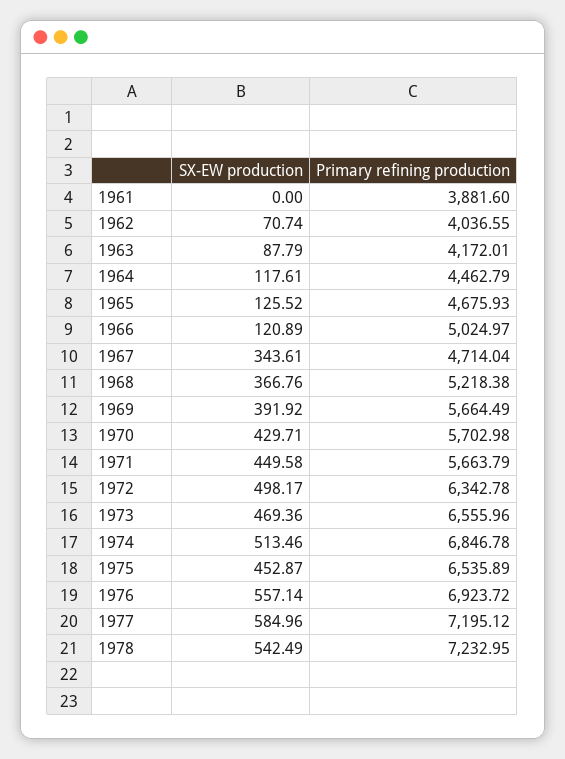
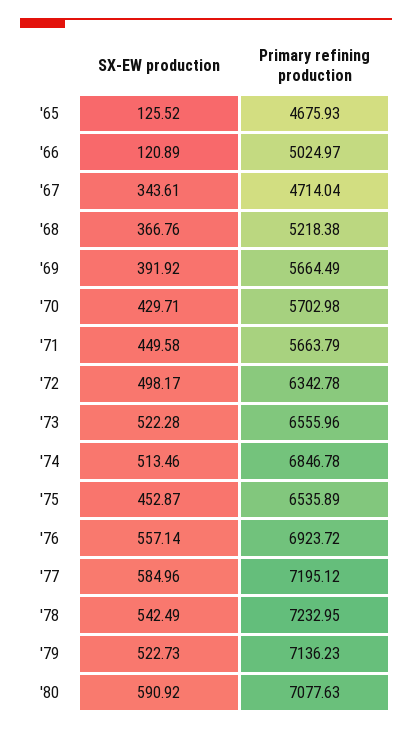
SX-EW production, 1961: 0 -> none
Primary refining production, 1961: 3881.6 -> none
SX-EW production, 1962: 70.74 -> none
Primary refining production, 1962: 4036.55 -> none
SX-EW production, 1963: 87.79 -> none
Primary refining production, 1963: 4172.01 -> none
SX-EW production, 1964: 117.61 -> none
Primary refining production, 1964: 4462.79 -> none
SX-EW production, 1973: 469.36 -> 522.28
SX-EW production, '79: none -> 522.73
Primary refining production, '79: none -> 7136.23
SX-EW production, '80: none -> 590.92
Primary refining production, '80: none -> 7077.63

